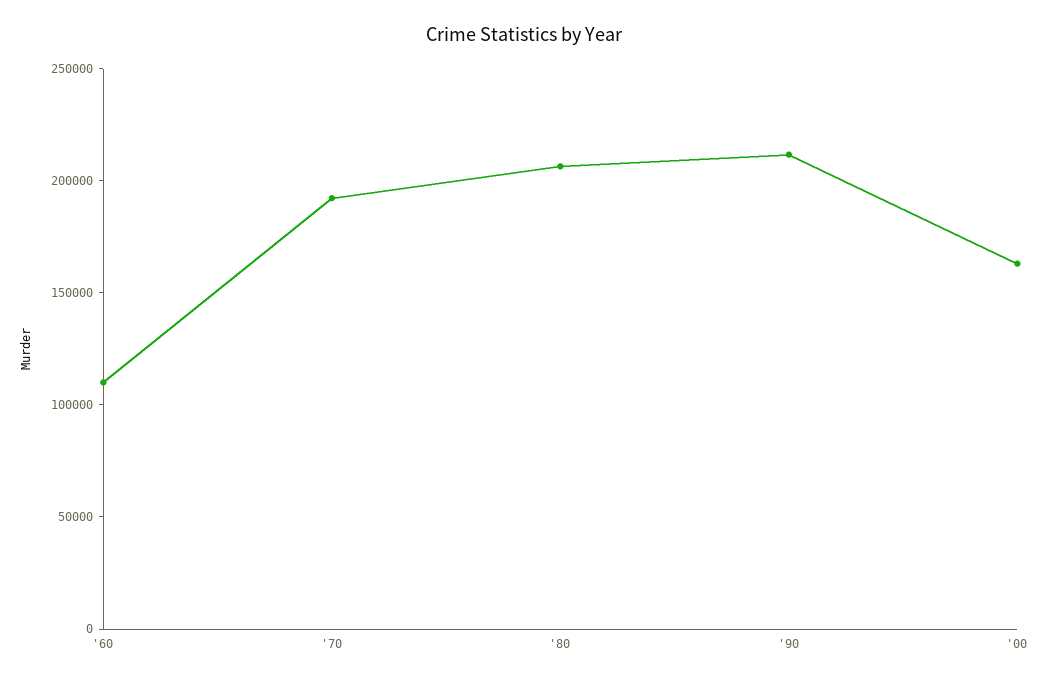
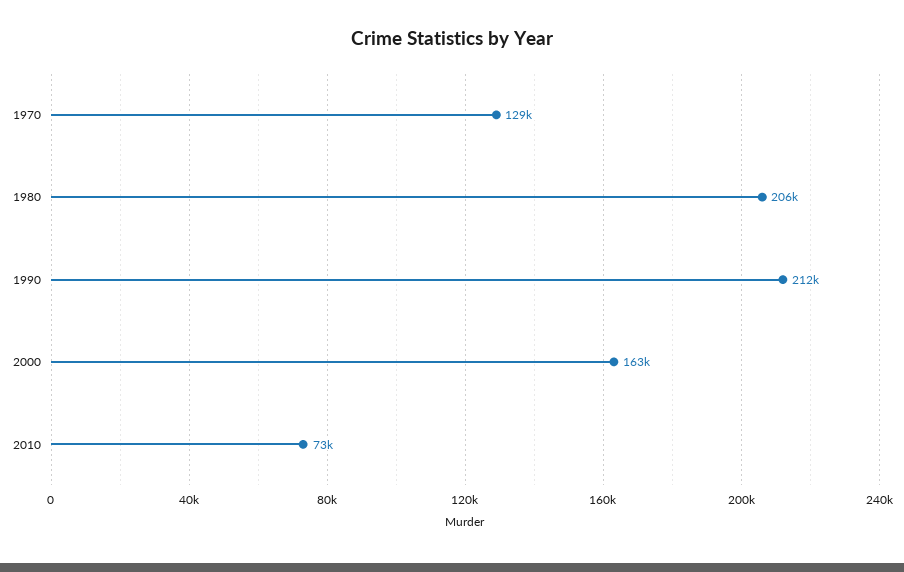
'60: 110000 -> none
'70: 190000 -> 129000
2010: none -> 73000

